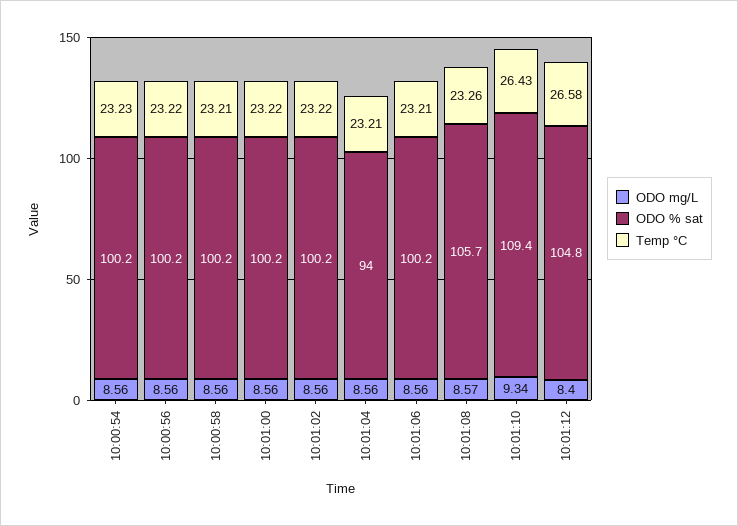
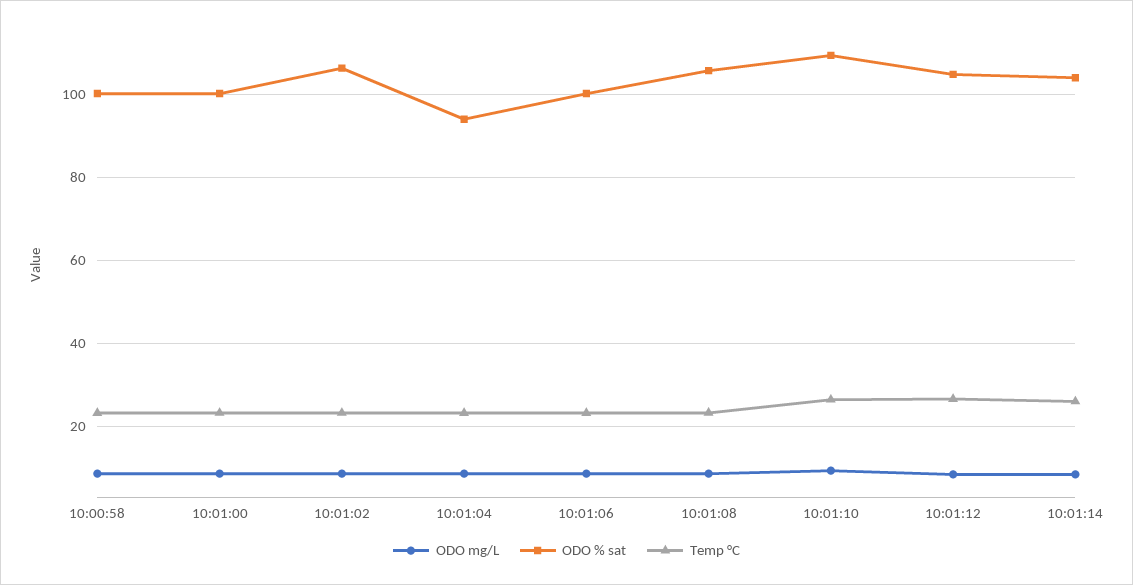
ODO mg/L, 10:00:54: 8.56 -> none
ODO % sat, 10:00:54: 100.2 -> none
Temp °C, 10:00:54: 23.23 -> none
ODO mg/L, 10:00:56: 8.56 -> none
ODO % sat, 10:00:56: 100.2 -> none
Temp °C, 10:00:56: 23.22 -> none
ODO % sat, 10:01:02: 100.2 -> 106
ODO mg/L, 10:01:14: none -> 8
ODO % sat, 10:01:14: none -> 104
Temp °C, 10:01:14: none -> 26

